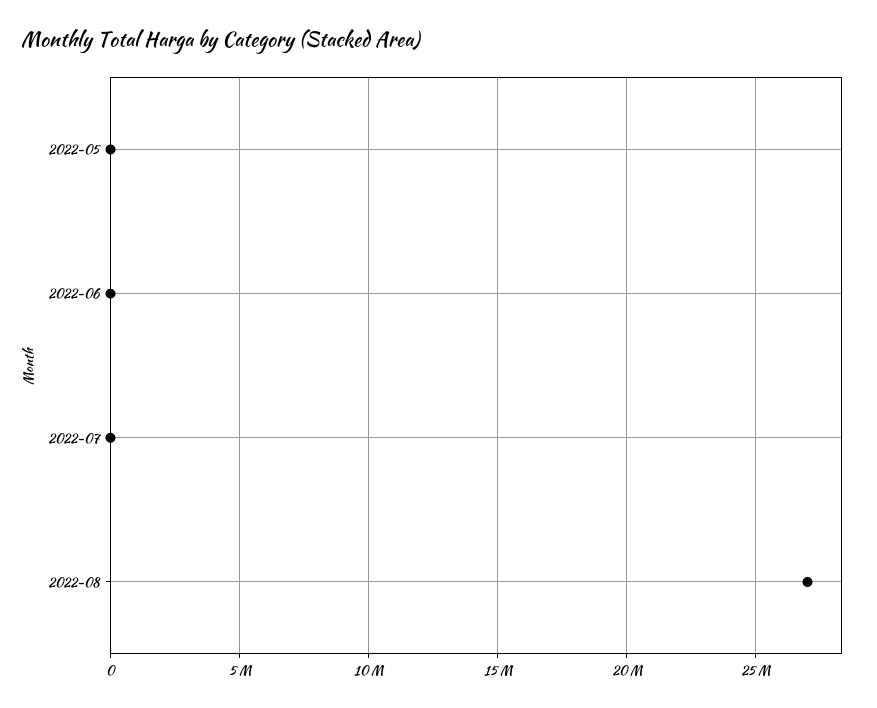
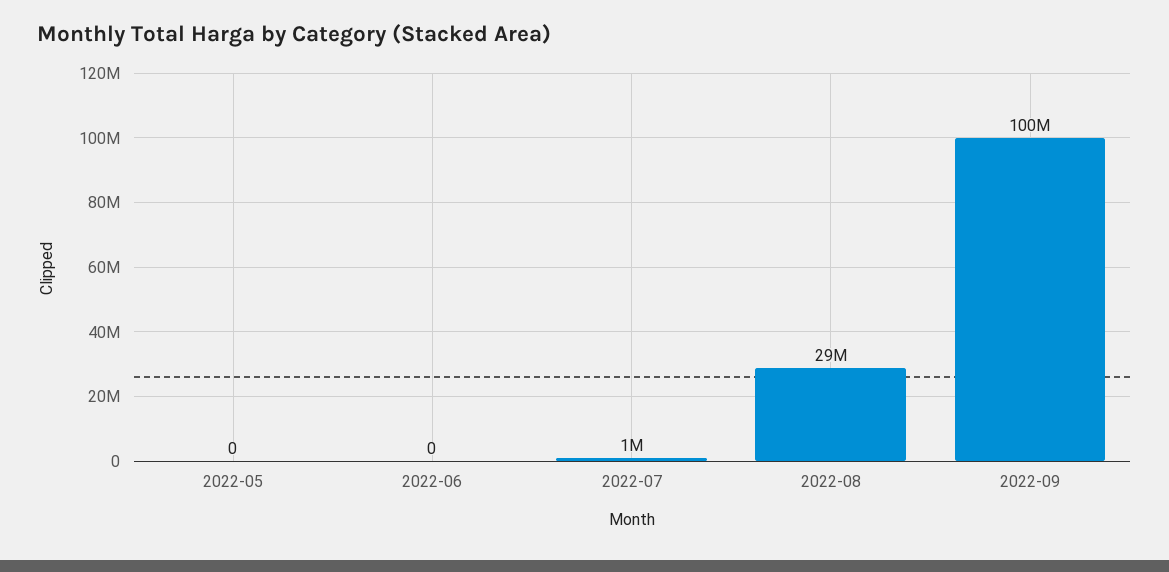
2022-07: 0 -> 1000000
2022-08: 27000000 -> 29000000
2022-09: none -> 100000000

